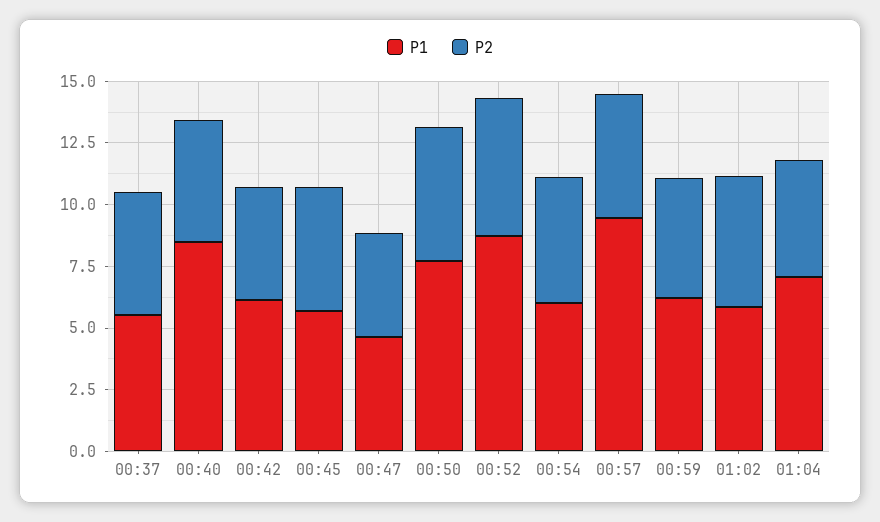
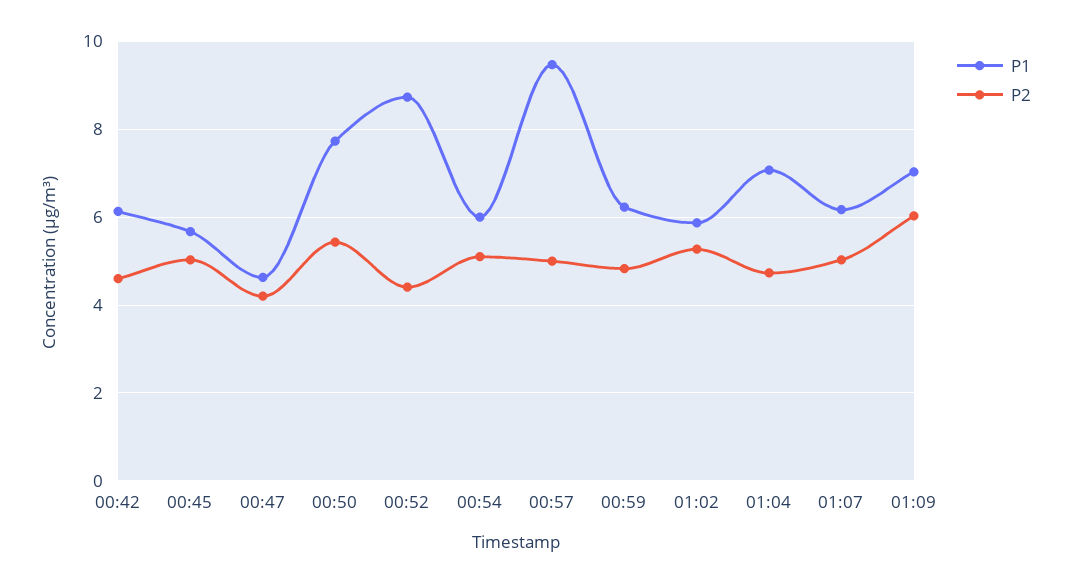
P1, 00:37: 5.5 -> none
P2, 00:37: 5 -> none
P1, 00:40: 8.5 -> none
P2, 00:40: 5 -> none
P2, 00:52: 5.5 -> 4.4
P1, 01:07: none -> 6.2
P2, 01:07: none -> 5
P1, 01:09: none -> 7
P2, 01:09: none -> 6

